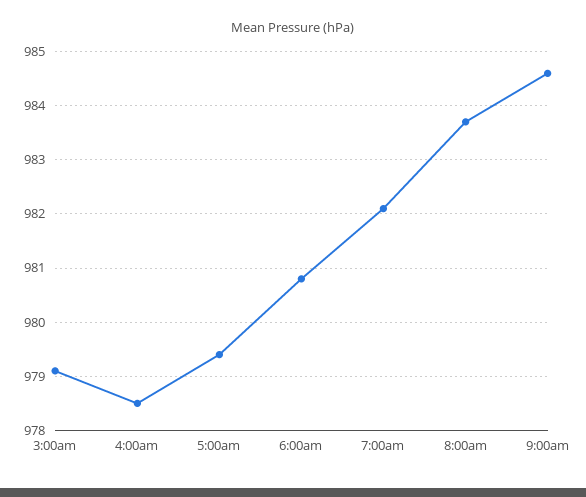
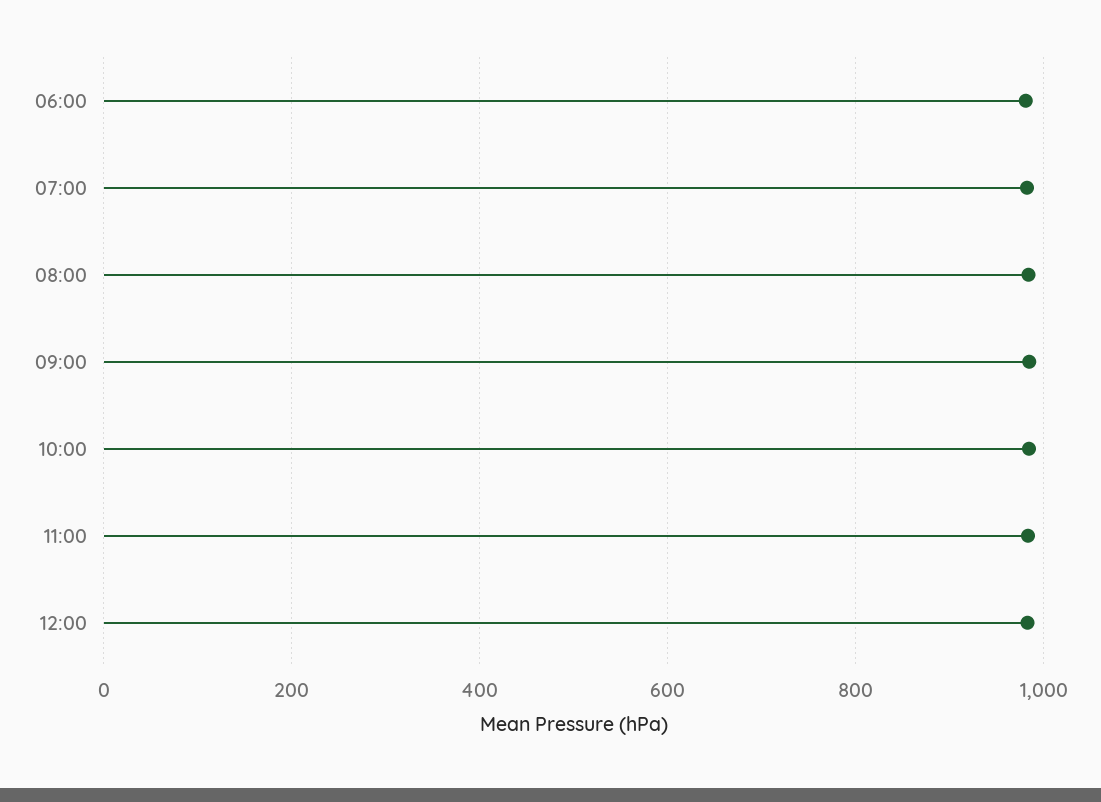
3:00am: 979 -> none
4:00am: 978.5 -> none
5:00am: 979.5 -> none
10:00: none -> 980
11:00: none -> 980
12:00: none -> 980

